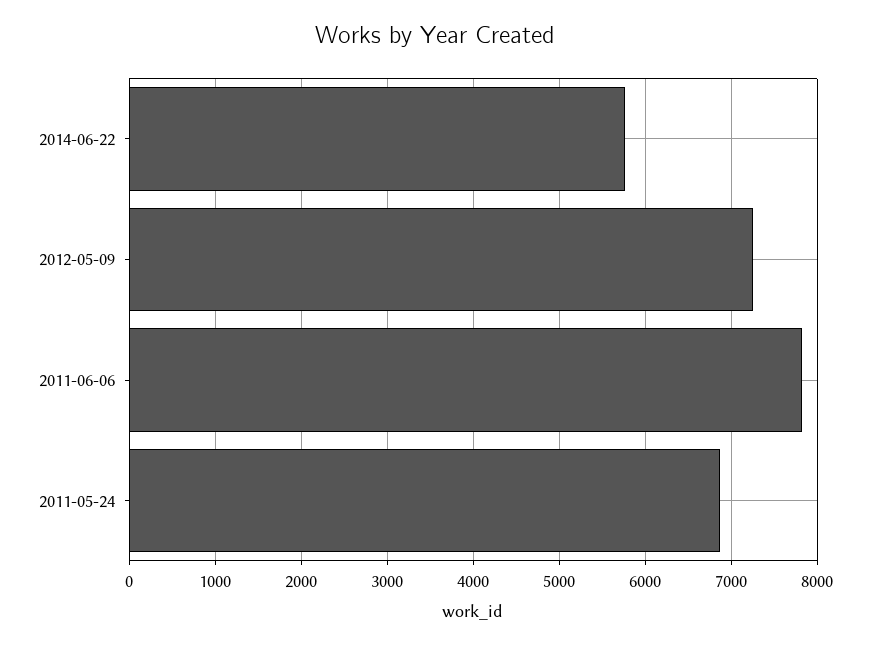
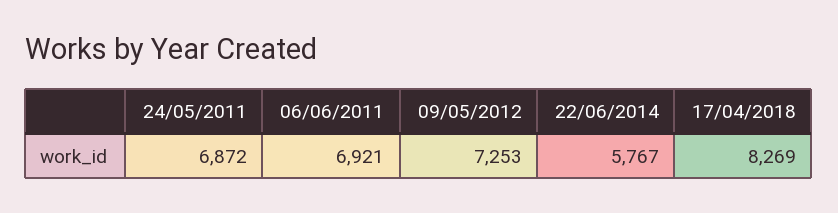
2011-06-06: 7800 -> 6921
17/04/2018: none -> 8269

